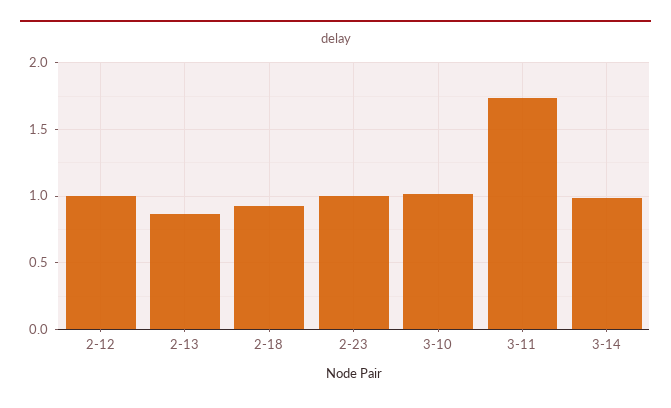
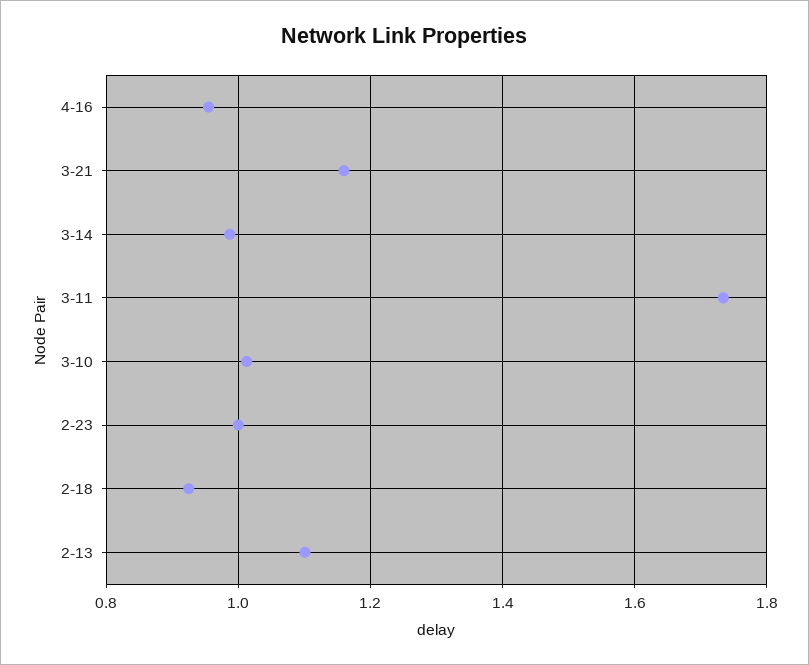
2-12: 1 -> none
2-13: 0.85 -> 1.1
4-16: none -> 0.96
3-21: none -> 1.16

